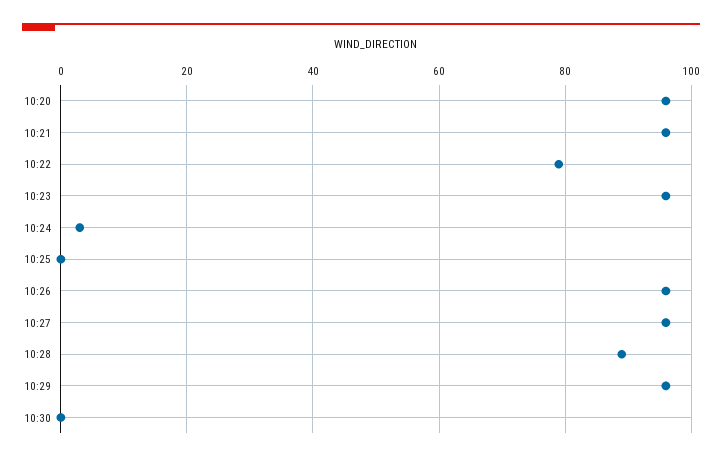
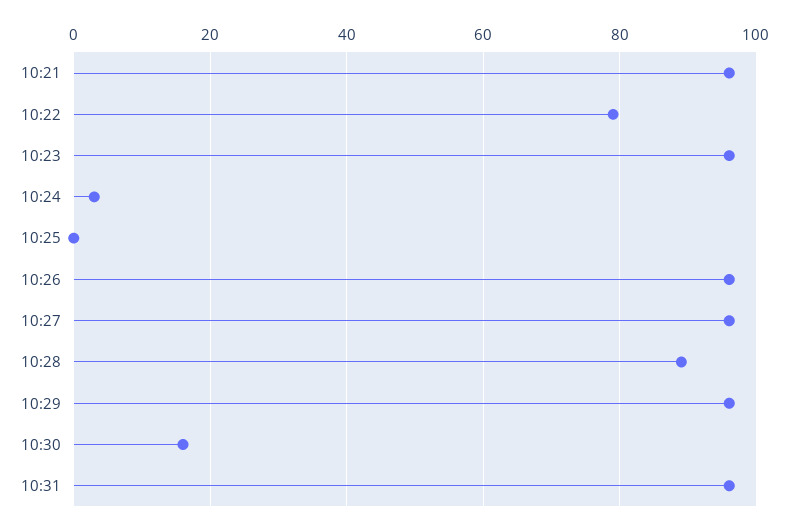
10:20: 95 -> none
10:30: 0 -> 15
10:31: none -> 95

